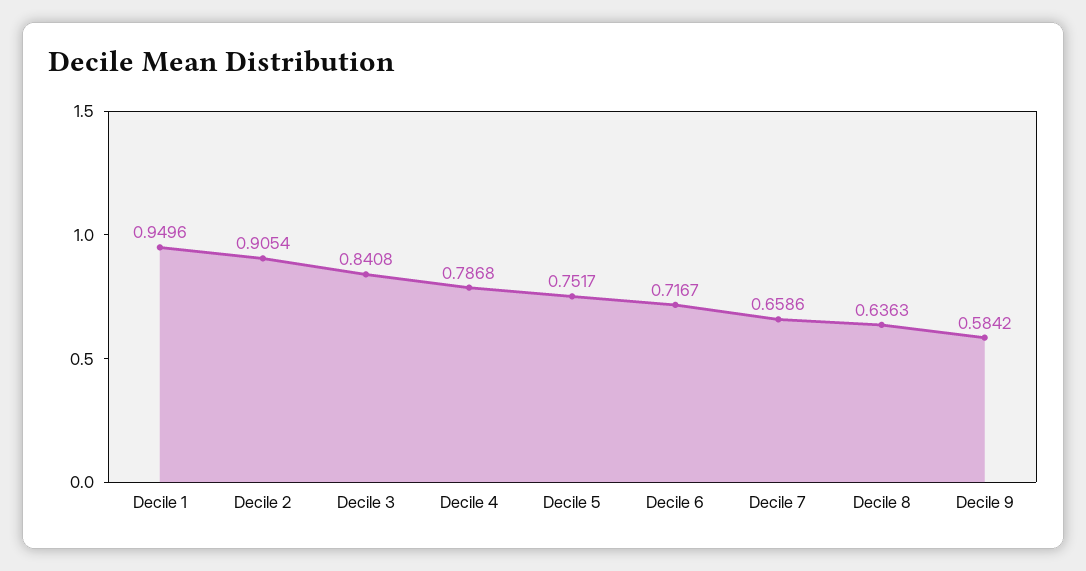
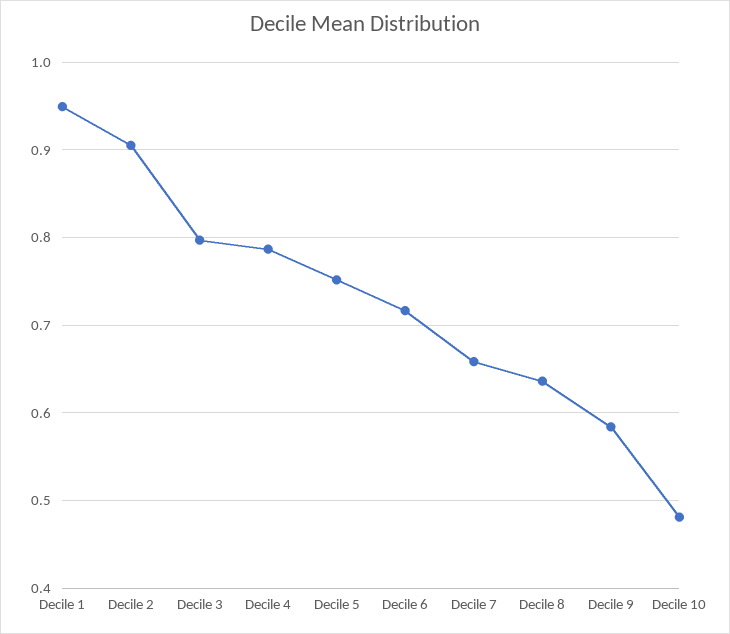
Decile 3: 0.8408 -> 0.8
Decile 10: none -> 0.48

